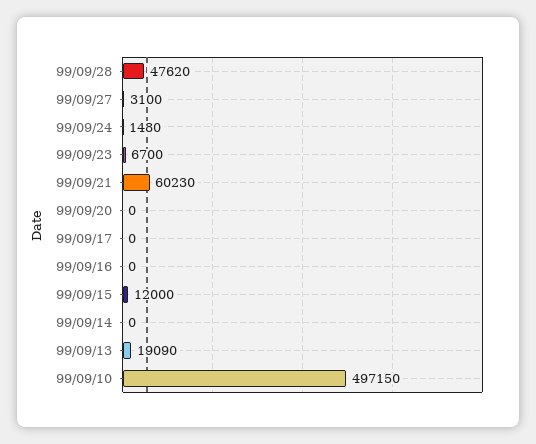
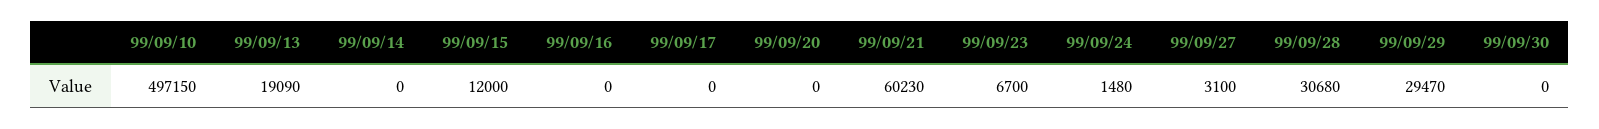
99/09/28: 47620 -> 30680
99/09/29: none -> 29470
99/09/30: none -> 0

